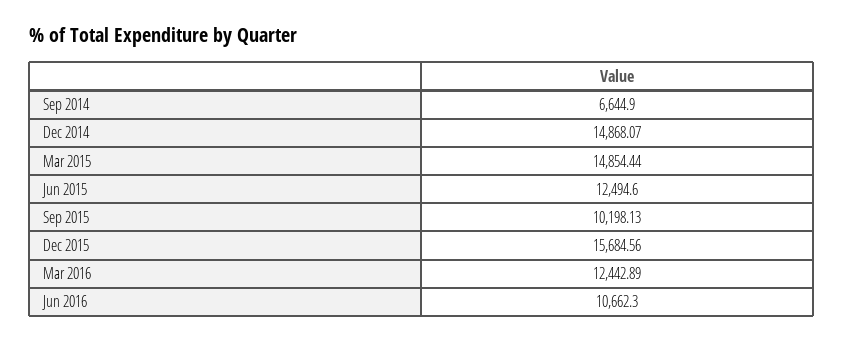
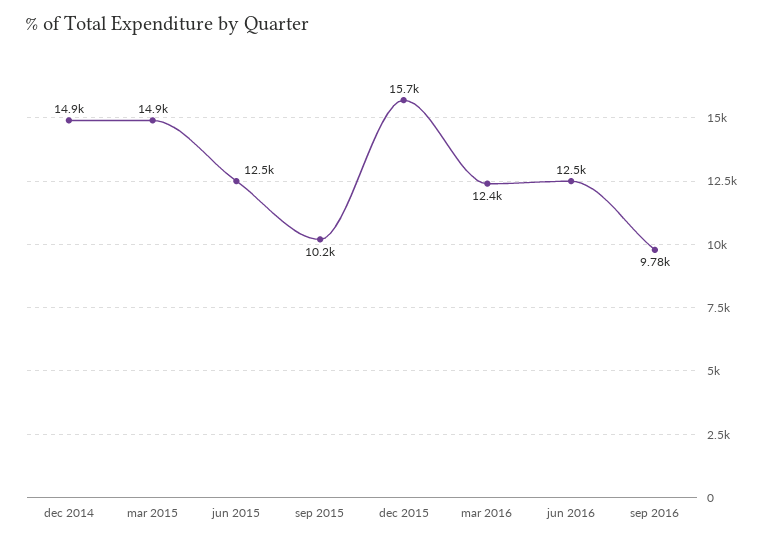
Sep 2014: 6644.9 -> none
Jun 2016: 10662.3 -> 12500
sep 2016: none -> 9780

